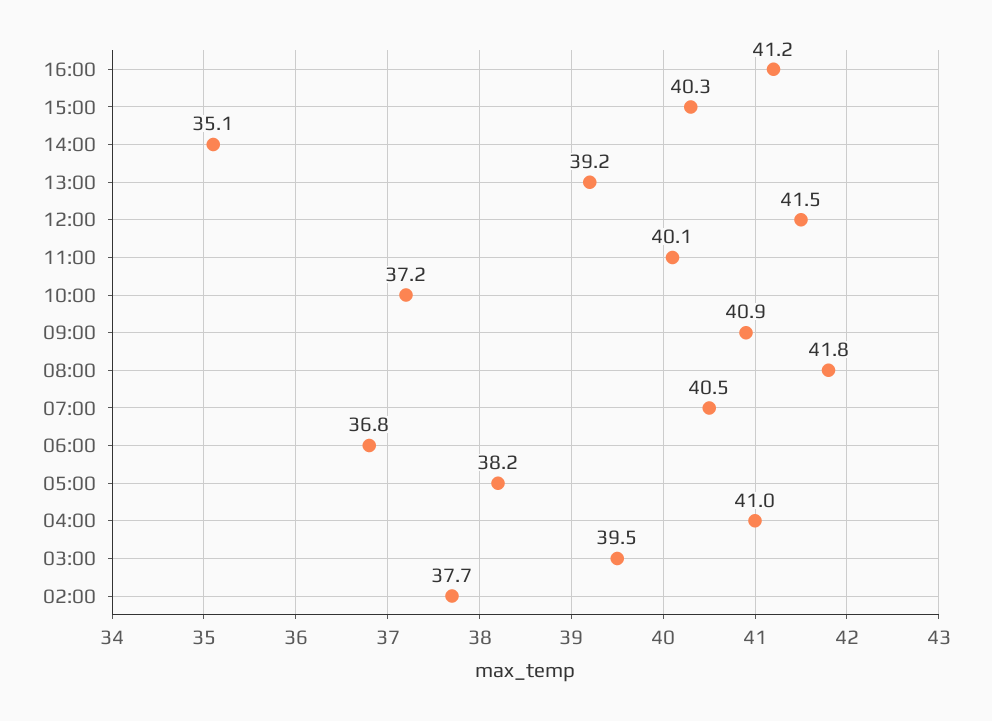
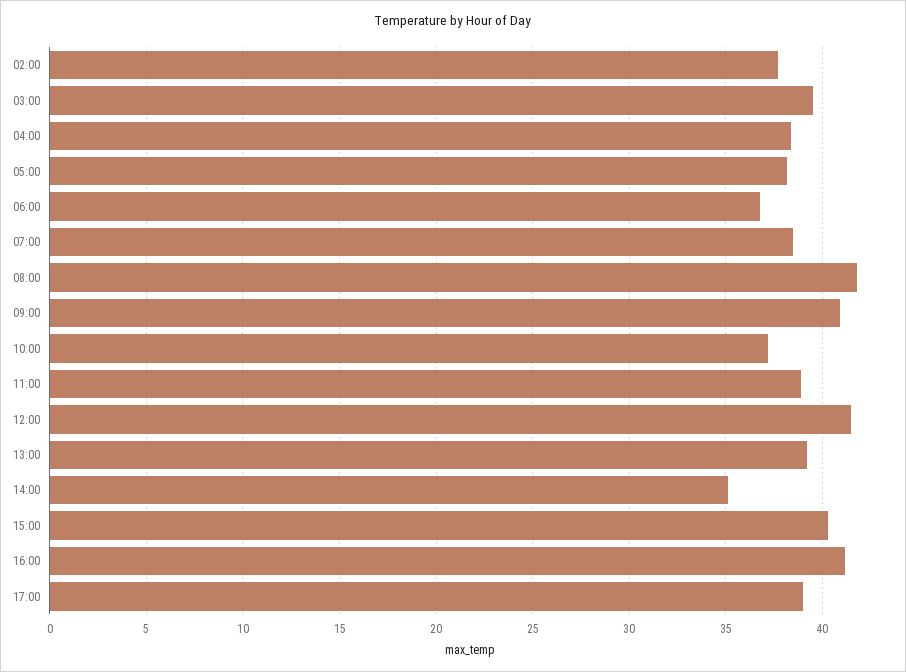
11:00: 40.1 -> 39
07:00: 40.5 -> 38.5
04:00: 41 -> 38.5
17:00: none -> 39

